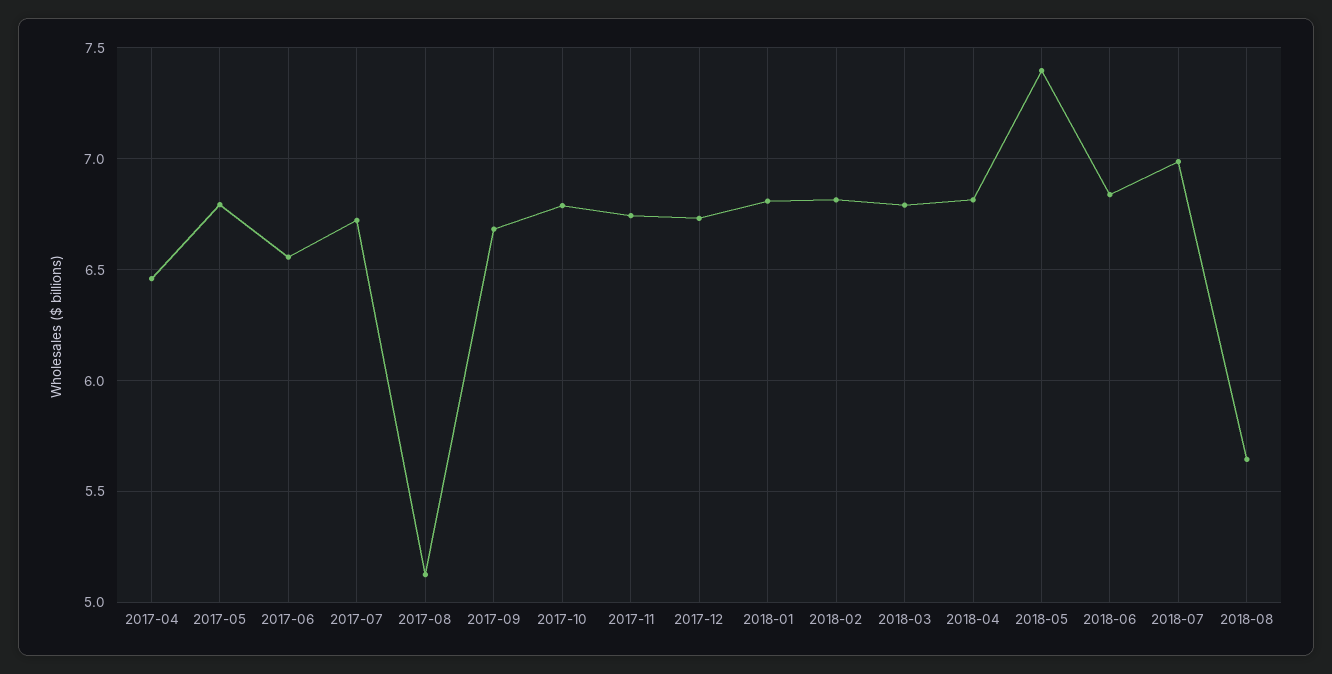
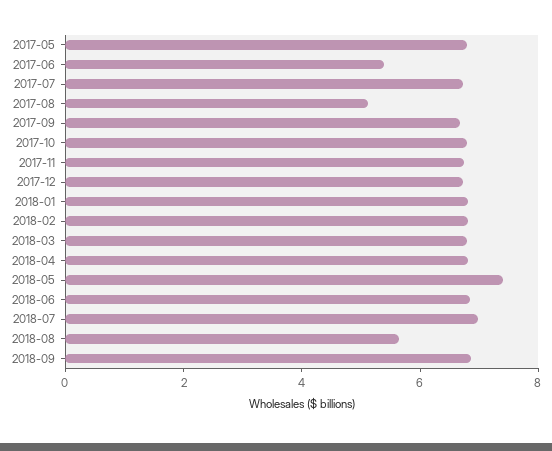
2017-04: 6.45 -> none
2017-06: 6.55 -> 5.5
2018-09: none -> 7

